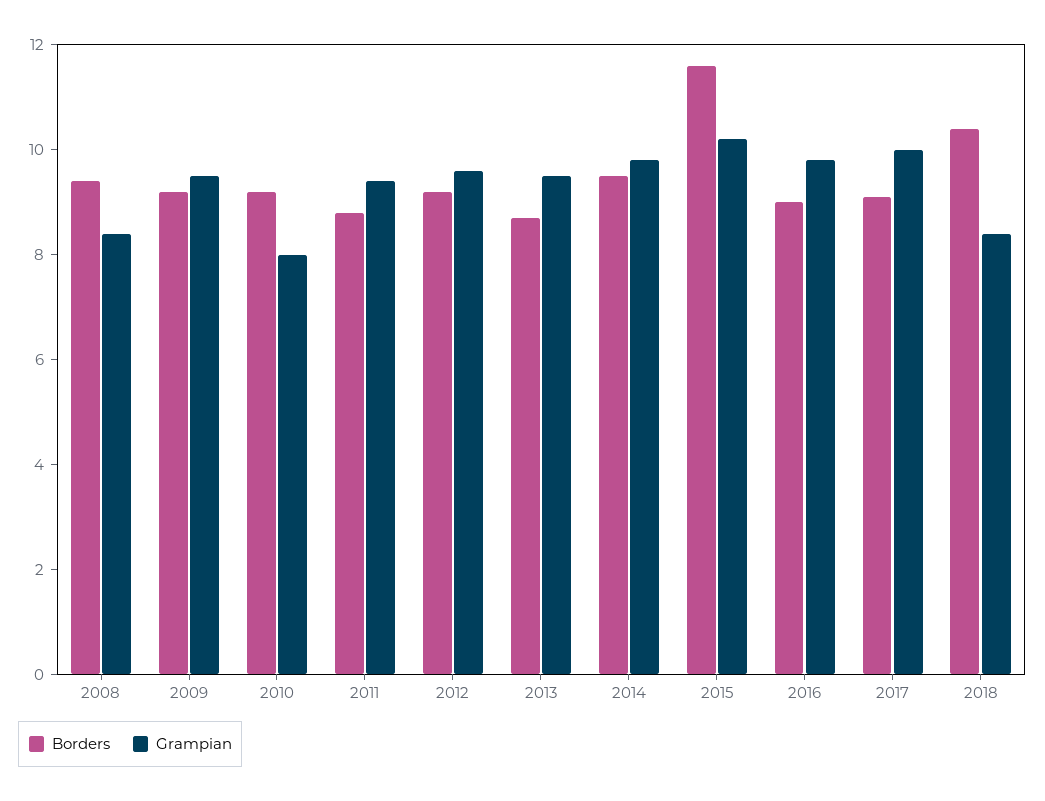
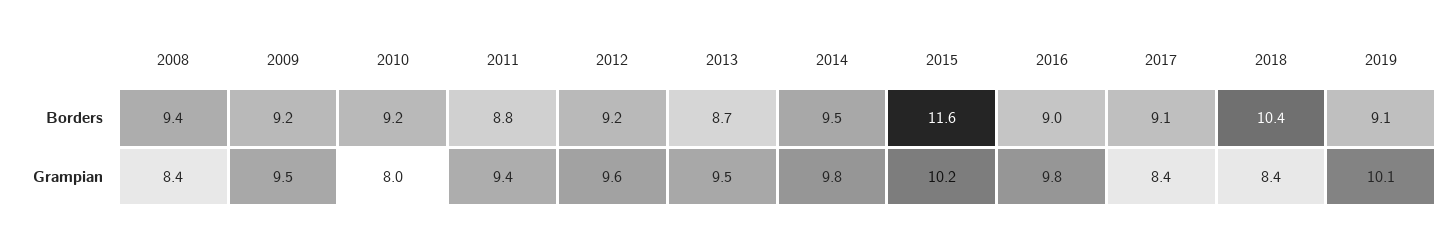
Grampian, 2017: 10 -> 8.4
Borders, 2019: none -> 9.1
Grampian, 2019: none -> 10.1

